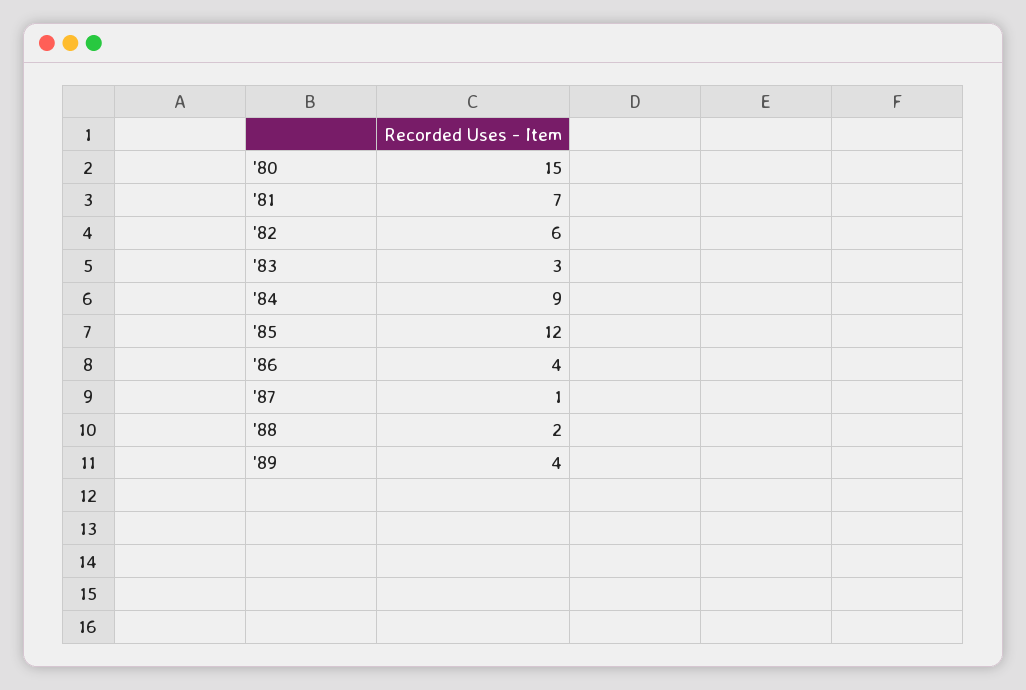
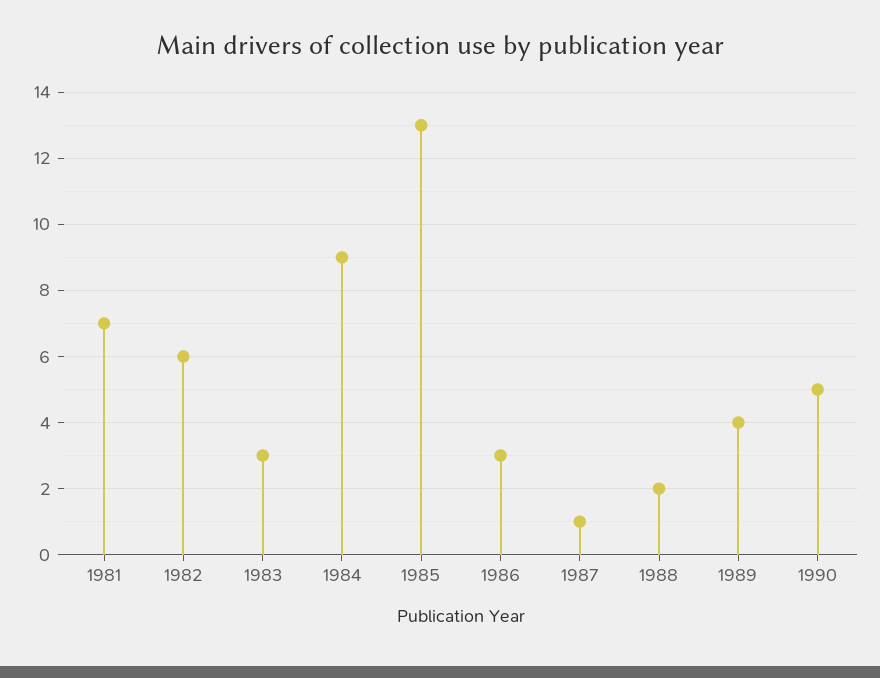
'80: 15 -> none
'85: 12 -> 13
'86: 4 -> 3
1990: none -> 5

